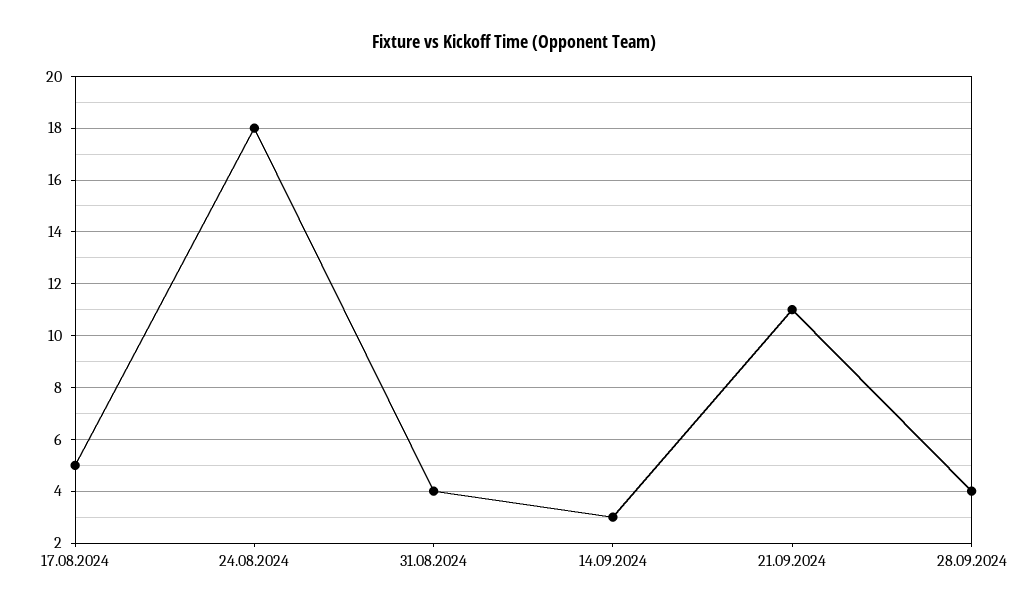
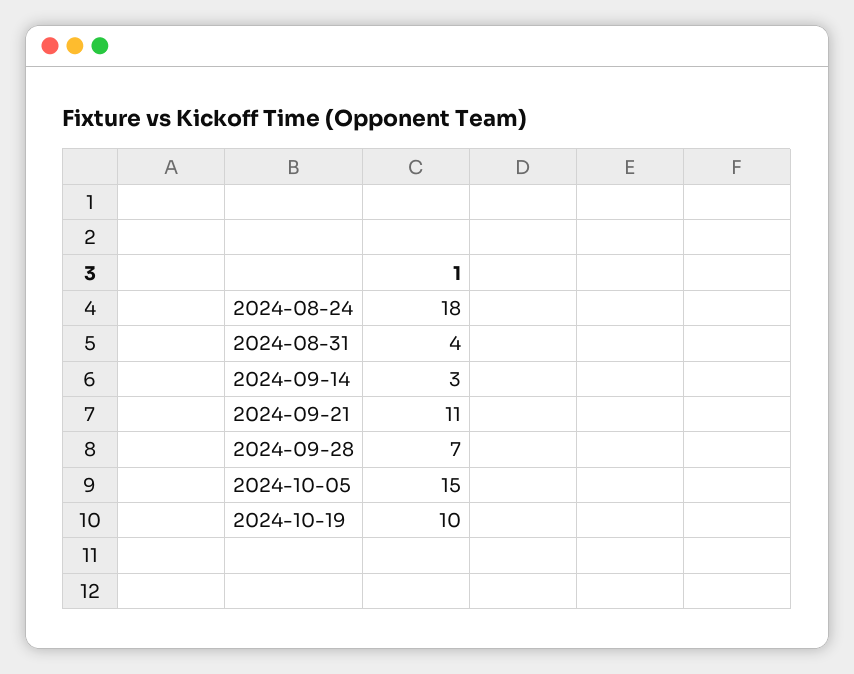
17.08.2024: 5 -> none
28.09.2024: 4 -> 7
2024-10-05: none -> 15
2024-10-19: none -> 10

